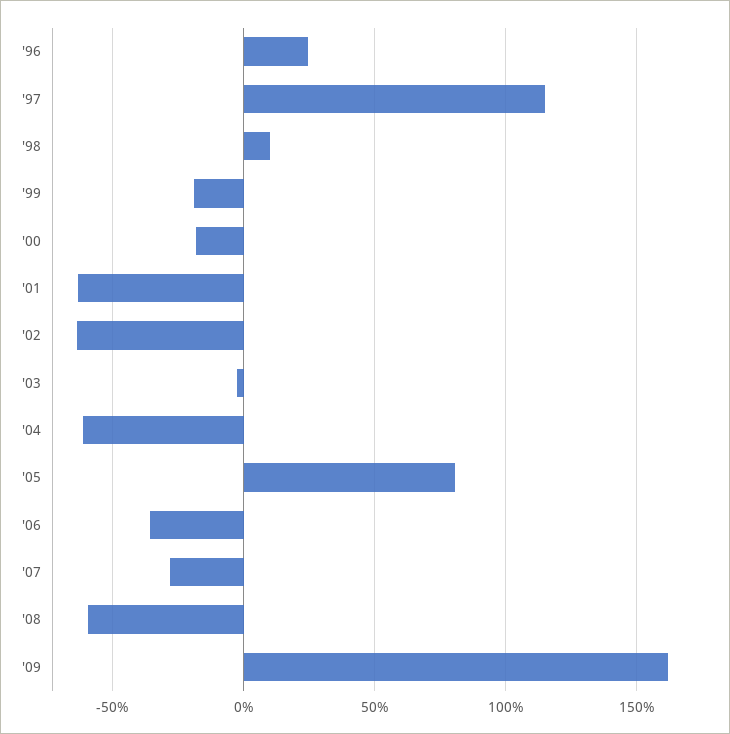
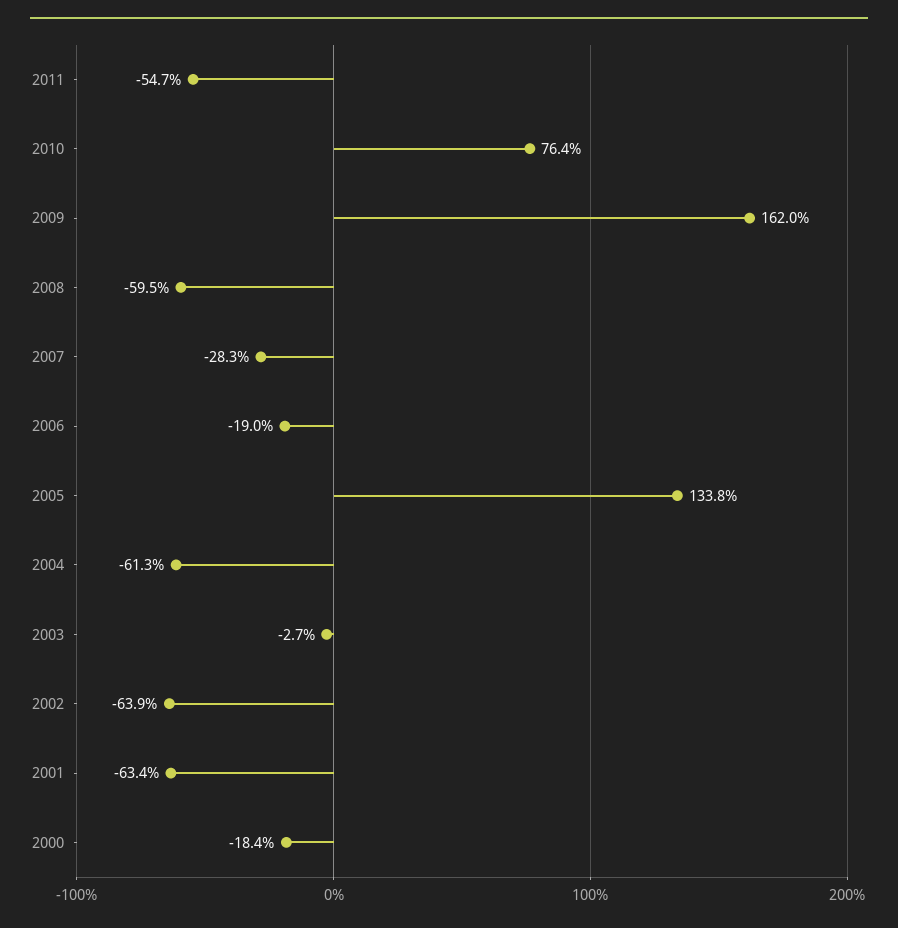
'96: 25 -> none
'97: 115 -> none
'98: 10 -> none
'99: -20 -> none
'05: 80 -> 133.8
'06: -35 -> -19
2011: none -> -54.7
2010: none -> 76.4

